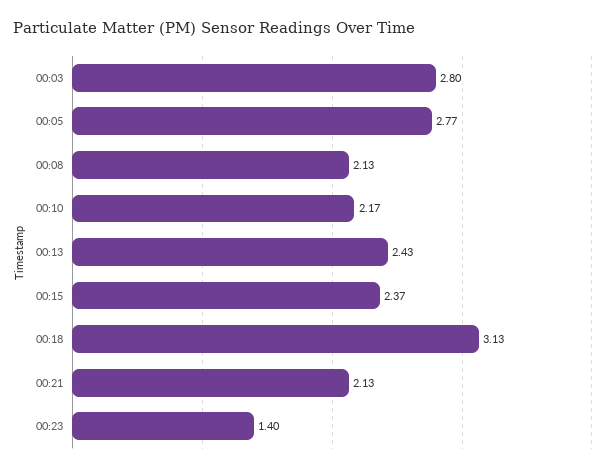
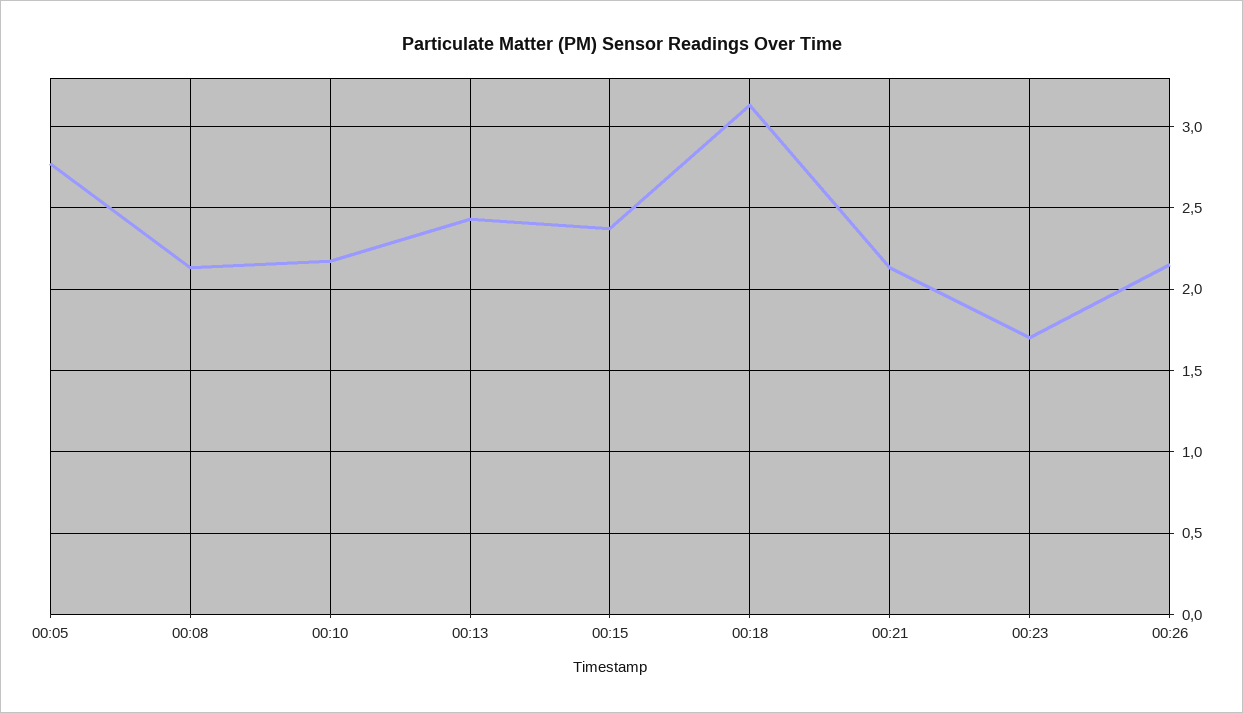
00:03: 2.8 -> none
00:23: 1.4 -> 1.7
00:26: none -> 2.15

